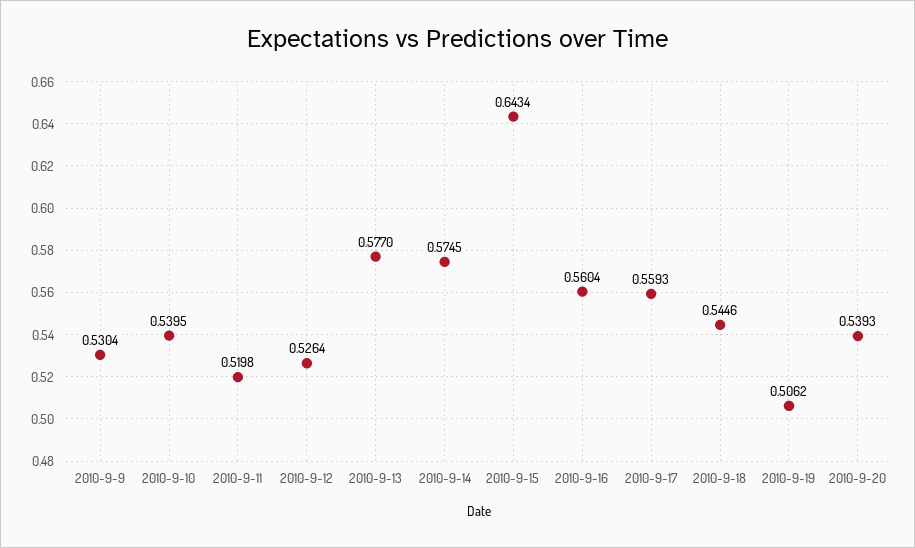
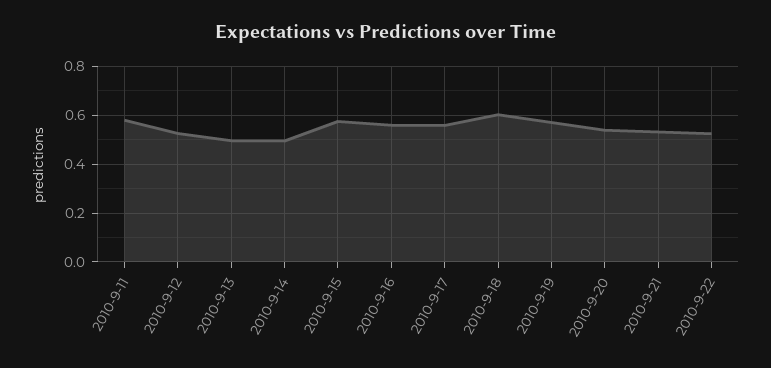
2010-9-9: 0.5304 -> none
2010-9-10: 0.5395 -> none
2010-9-11: 0.5198 -> 0.575
2010-9-13: 0.577 -> 0.5
2010-9-14: 0.5745 -> 0.5
2010-9-15: 0.6434 -> 0.575
2010-9-18: 0.5446 -> 0.6
2010-9-19: 0.5062 -> 0.575
2010-9-21: none -> 0.525
2010-9-22: none -> 0.525

